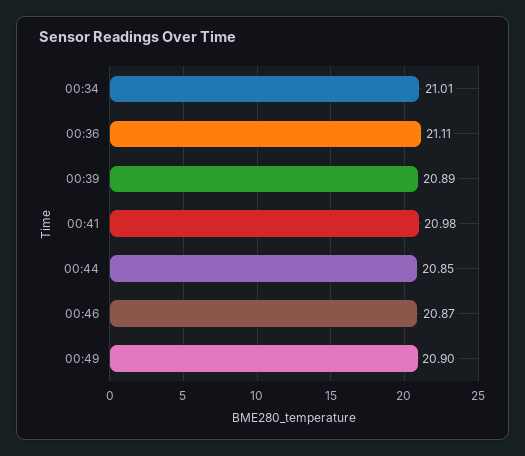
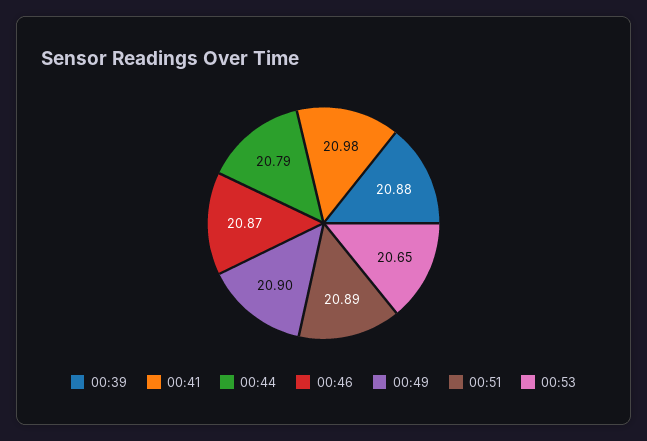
00:34: 21.01 -> none
00:36: 21.11 -> none
00:39: 20.89 -> 20.88
00:44: 20.85 -> 20.79
00:51: none -> 20.89
00:53: none -> 20.65

